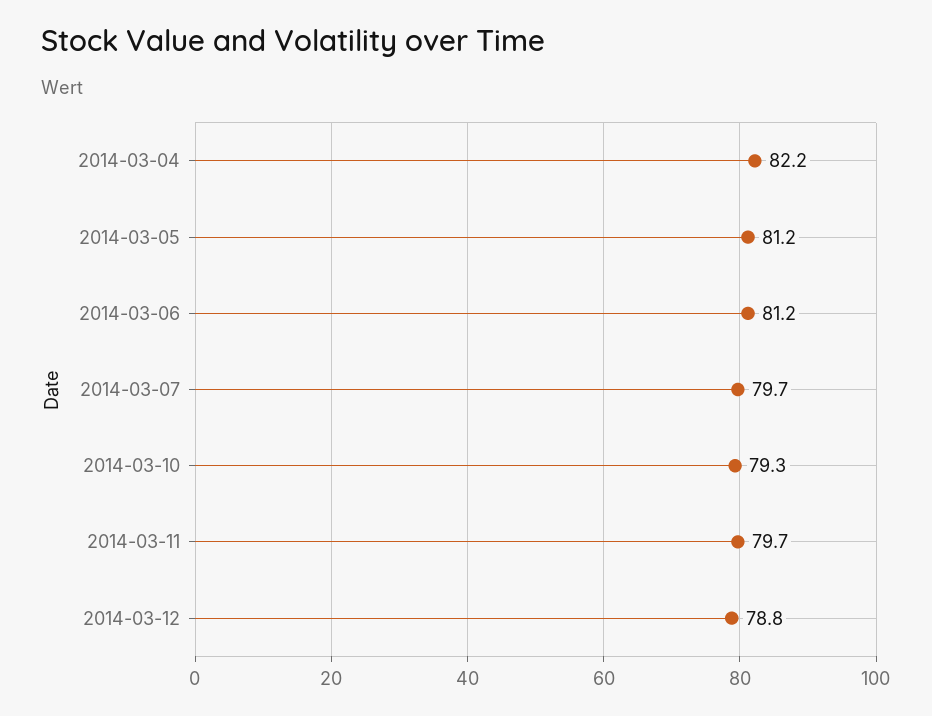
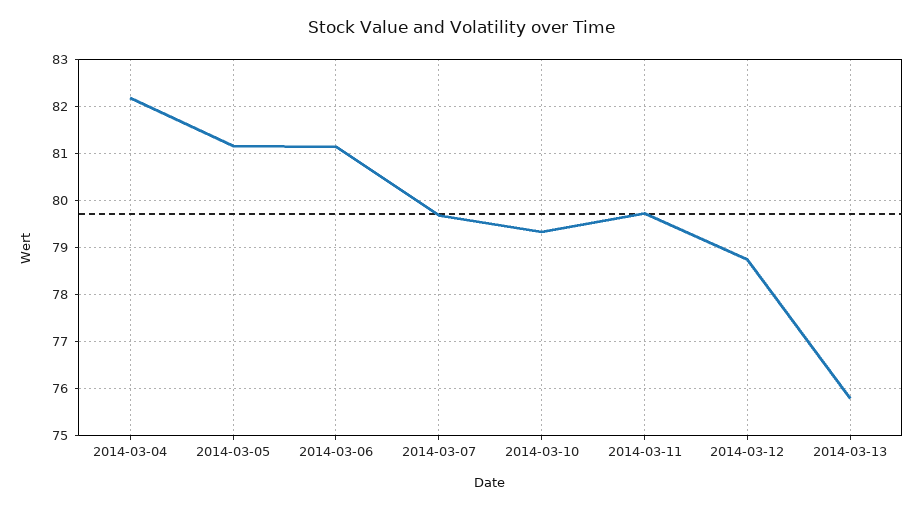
2014-03-13: none -> 75.8

